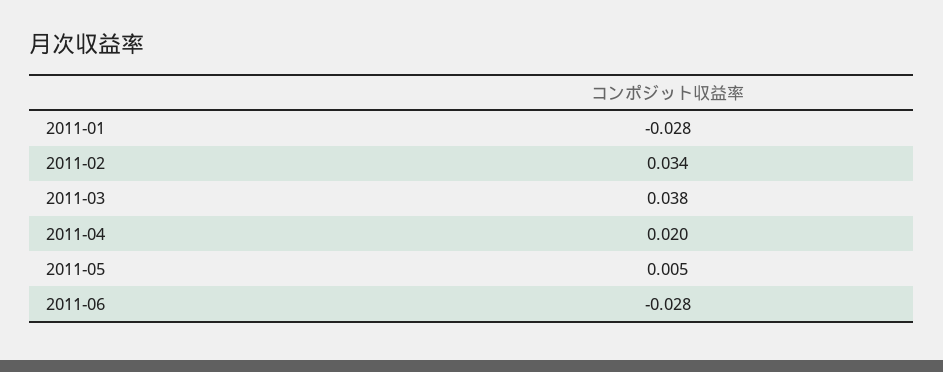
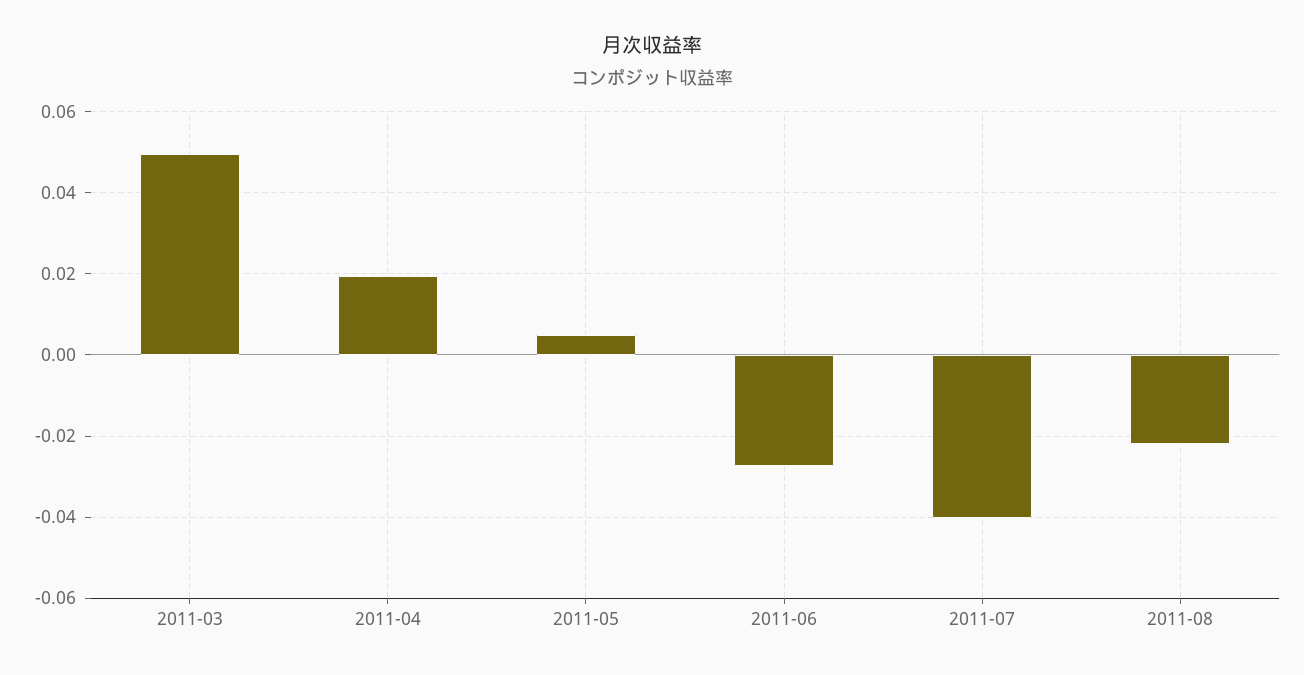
2011-01: -0.028 -> none
2011-02: 0.034 -> none
2011-03: 0.038 -> 0.05
2011-07: none -> -0.04
2011-08: none -> -0.022

